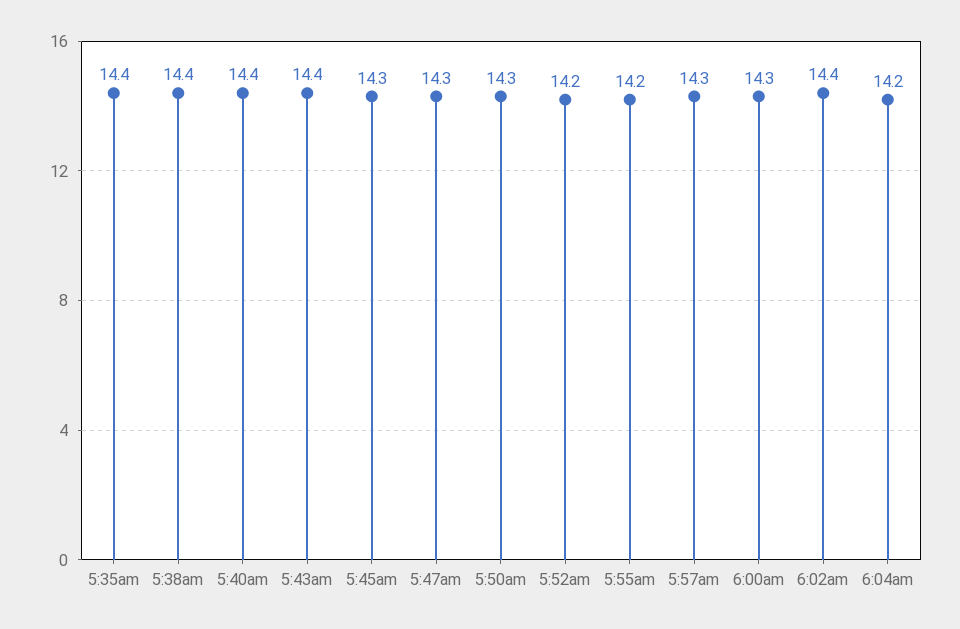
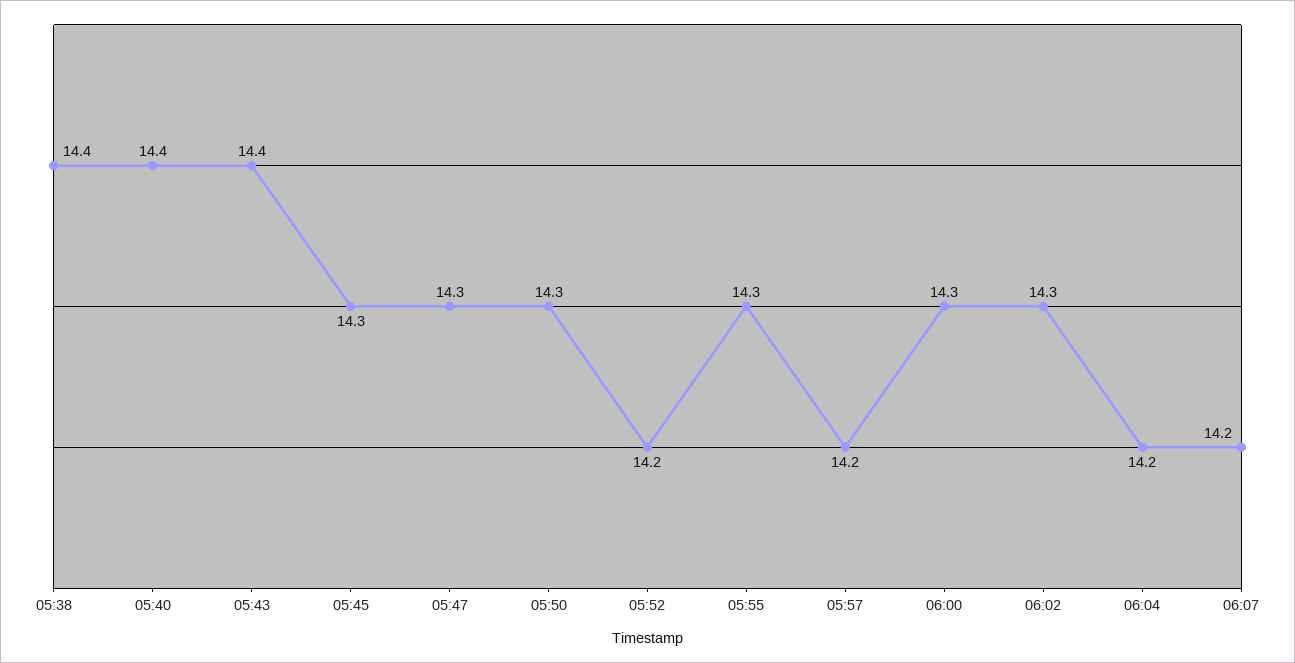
5:35am: 14.4 -> none
5:55am: 14.2 -> 14.3
5:57am: 14.3 -> 14.2
6:02am: 14.4 -> 14.3
06:07: none -> 14.2

